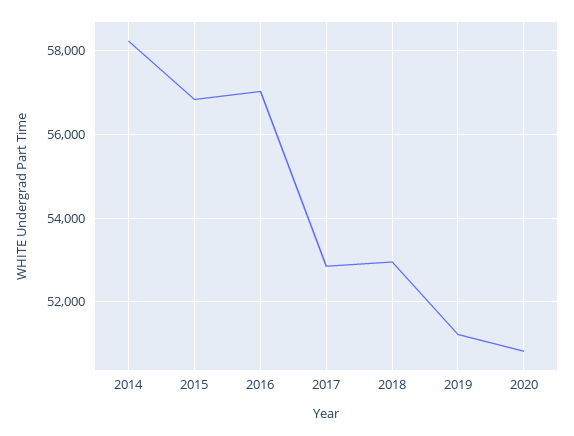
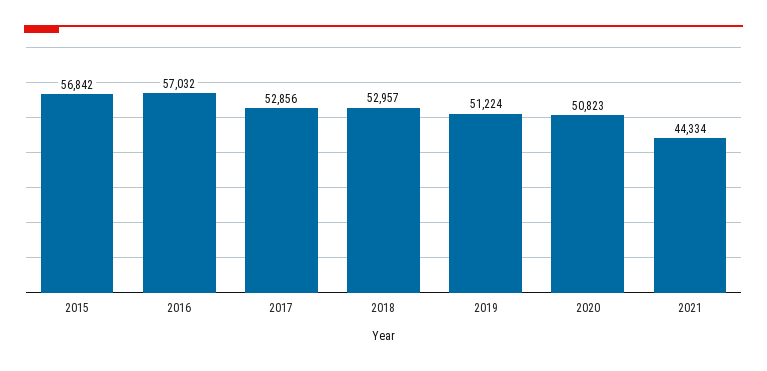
2014: 58200 -> none
2021: none -> 44334

